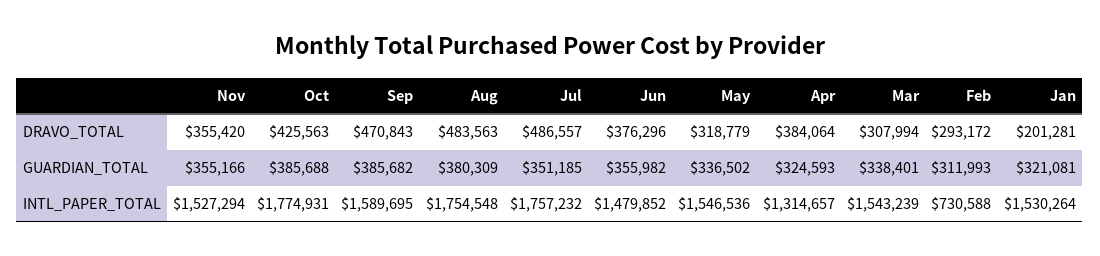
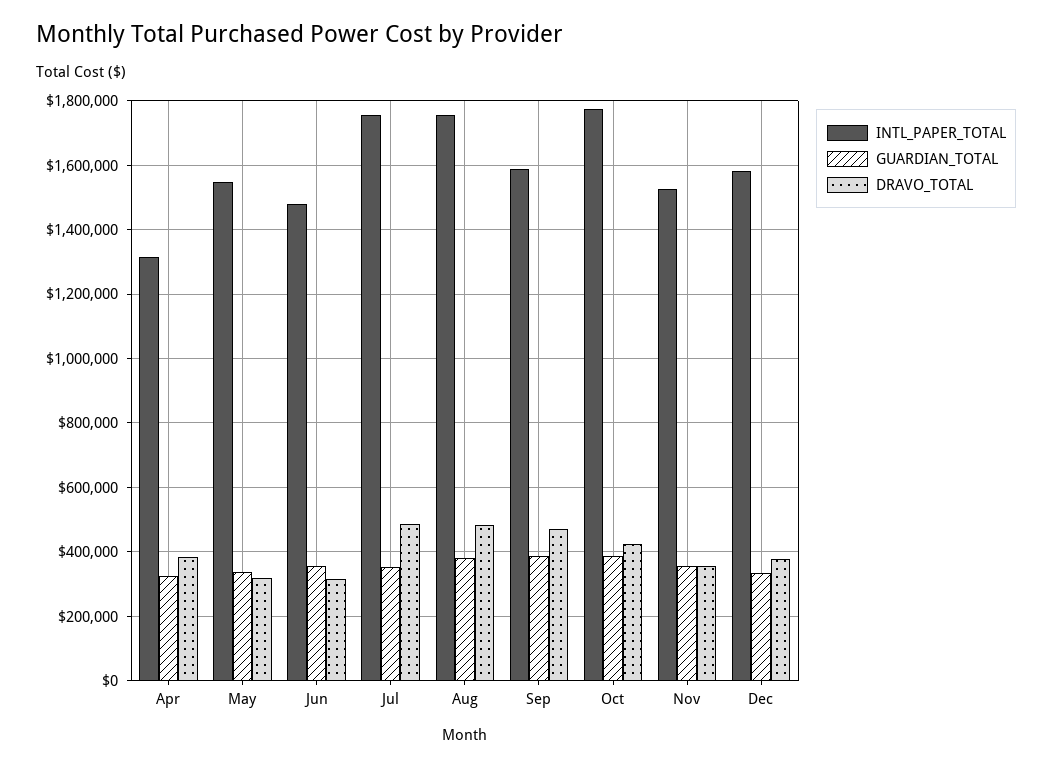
DRAVO_TOTAL, Jun: 376296 -> 320000
DRAVO_TOTAL, Mar: 307994 -> none
DRAVO_TOTAL, Feb: 293172 -> none
DRAVO_TOTAL, Jan: 201281 -> none
GUARDIAN_TOTAL, Mar: 338401 -> none
GUARDIAN_TOTAL, Feb: 311993 -> none
GUARDIAN_TOTAL, Jan: 321081 -> none
INTL_PAPER_TOTAL, Mar: 1543239 -> none
INTL_PAPER_TOTAL, Feb: 730588 -> none
INTL_PAPER_TOTAL, Jan: 1530264 -> none
INTL_PAPER_TOTAL, Dec: none -> 1580000
GUARDIAN_TOTAL, Dec: none -> 340000
DRAVO_TOTAL, Dec: none -> 380000

